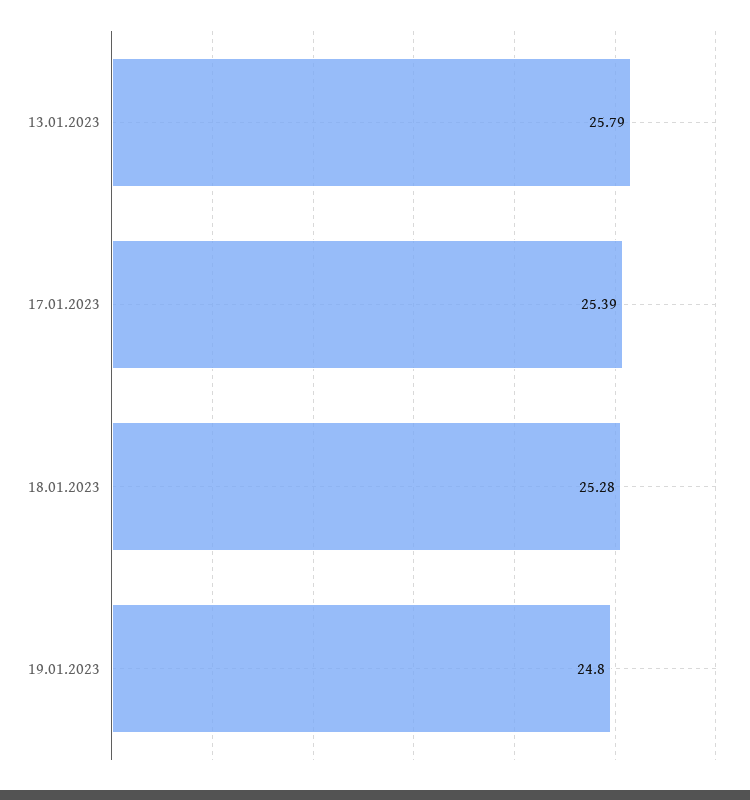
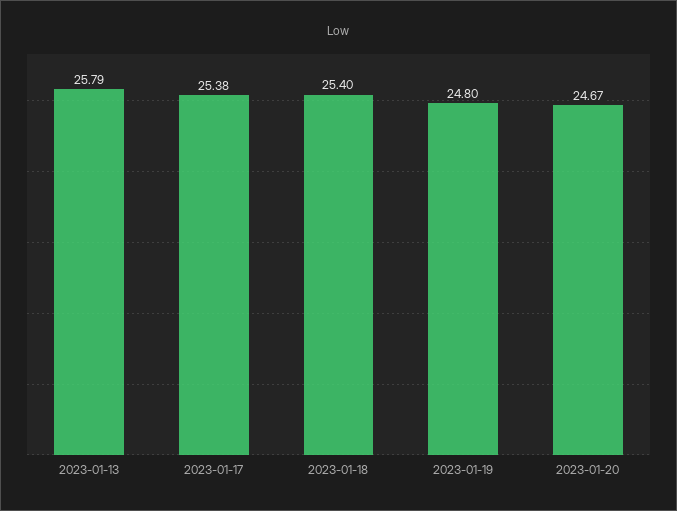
17.01.2023: 25.39 -> 25.38
18.01.2023: 25.28 -> 25.4
2023-01-20: none -> 24.67

